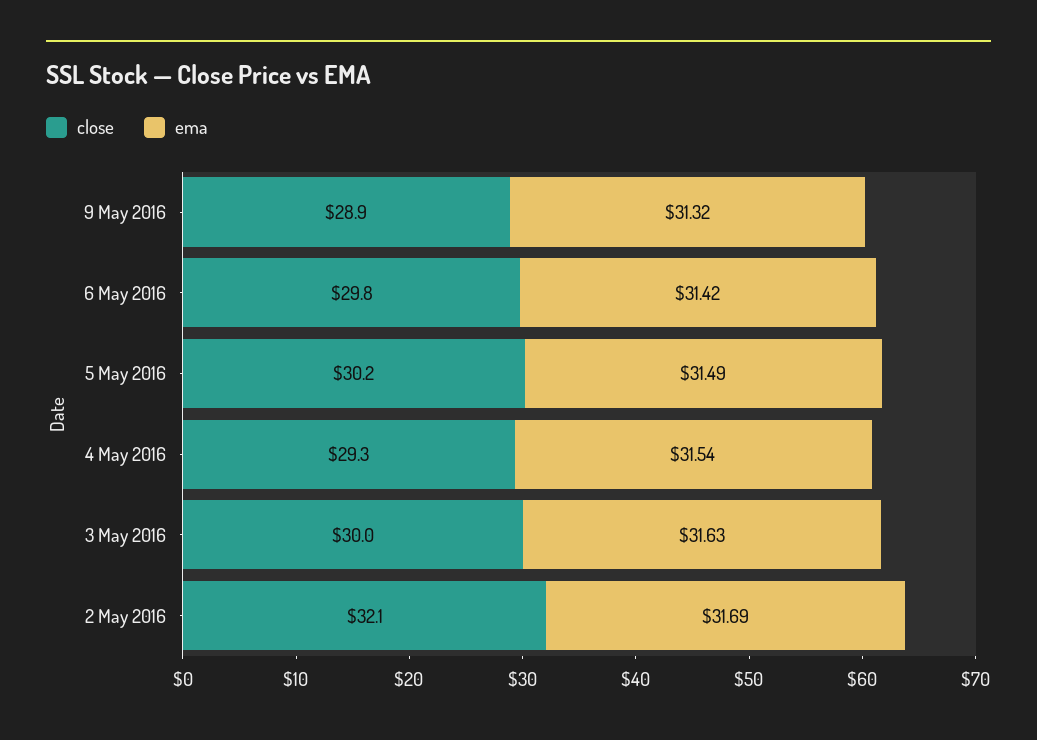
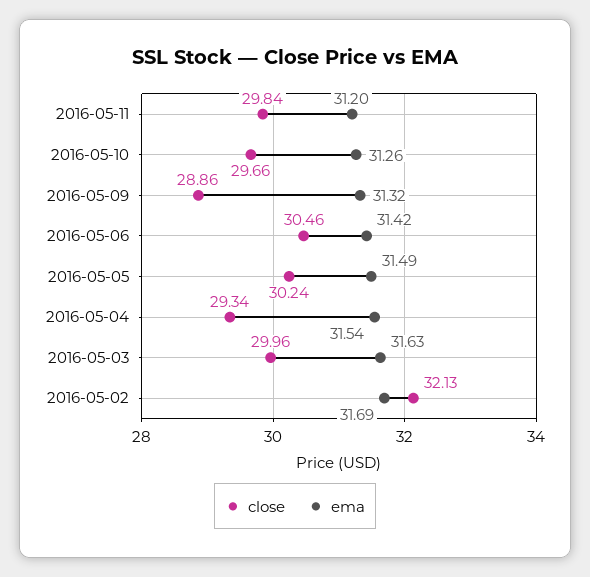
close, 6 May 2016: 29.8 -> 30.46
close, 2016-05-11: none -> 29.84
ema, 2016-05-11: none -> 31.2
close, 2016-05-10: none -> 29.66
ema, 2016-05-10: none -> 31.26

